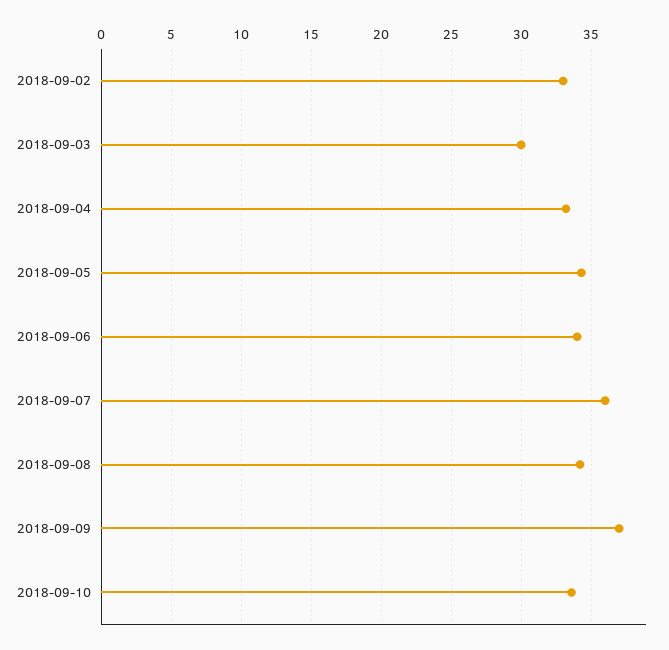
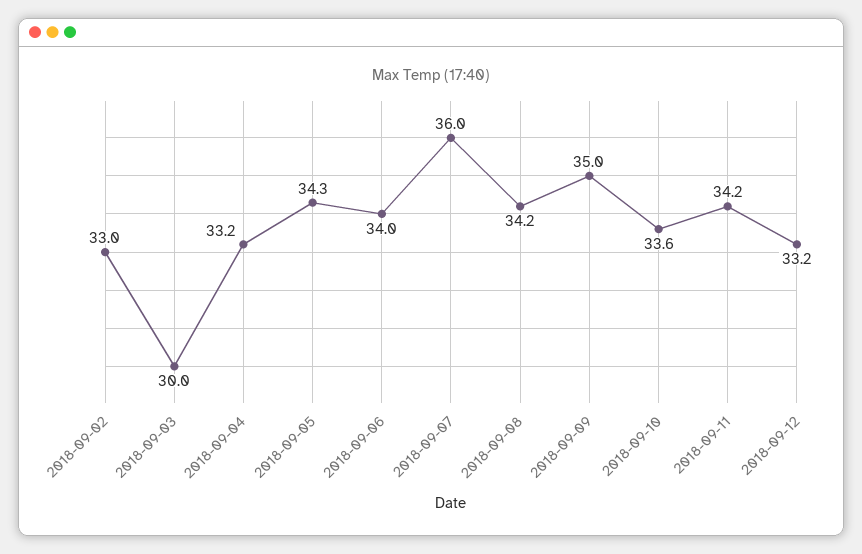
2018-09-09: 37 -> 35
2018-09-11: none -> 34.2
2018-09-12: none -> 33.2

